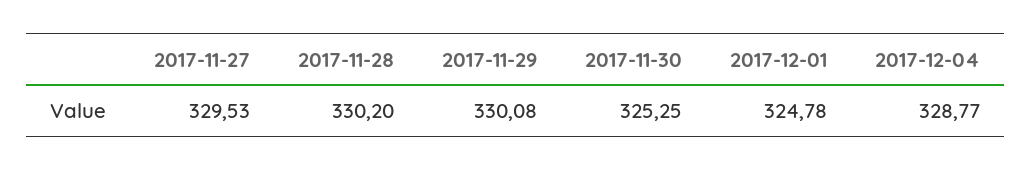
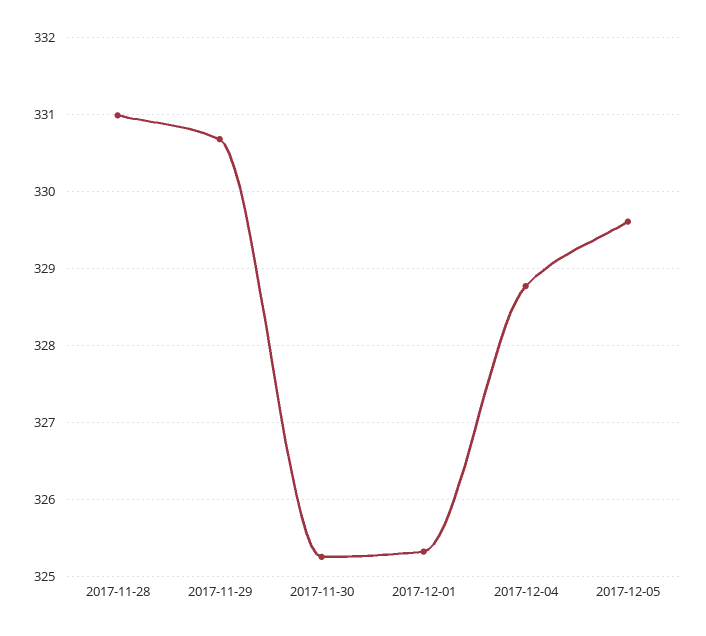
2017-11-27: 329.53 -> none
2017-11-28: 330.2 -> 331
2017-11-29: 330.08 -> 330.7
2017-12-01: 324.78 -> 325.3
2017-12-05: none -> 329.6

